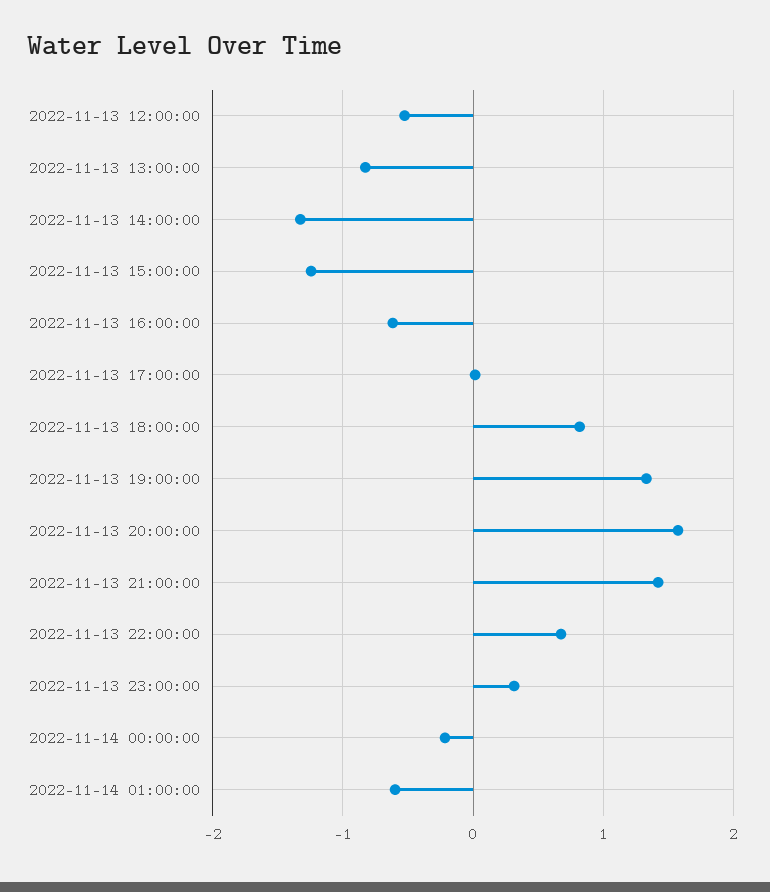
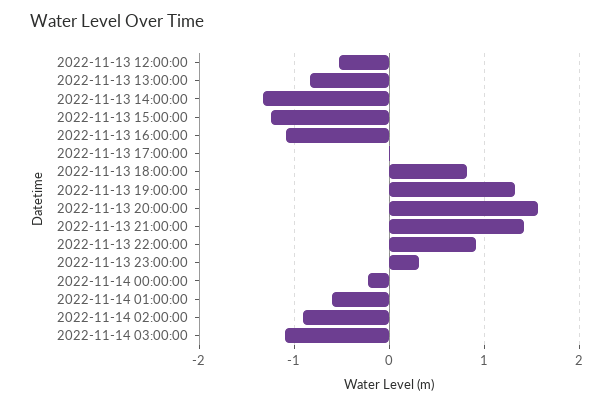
2022-11-13 16:00:00: -0.6 -> -1.1
2022-11-13 22:00:00: 0.7 -> 0.9
2022-11-14 02:00:00: none -> -0.9
2022-11-14 03:00:00: none -> -1.1

